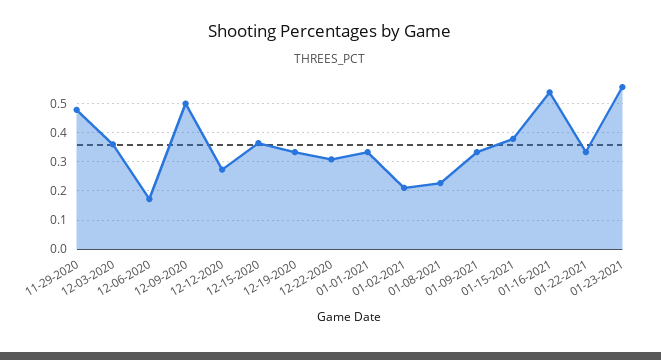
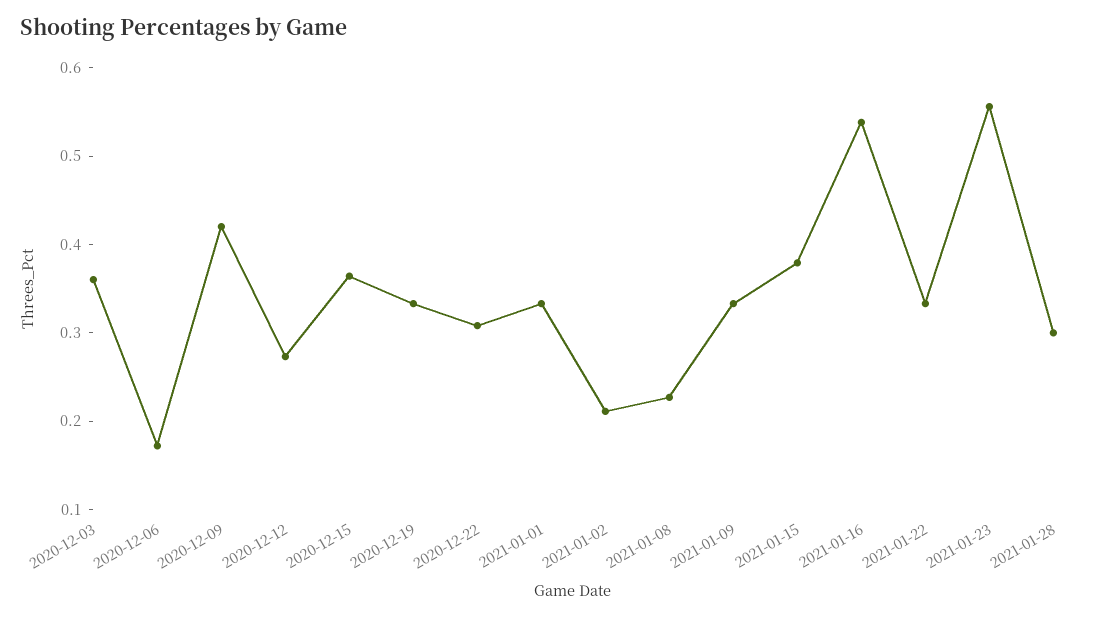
11-29-2020: 0.475 -> none
12-09-2020: 0.5 -> 0.42
2021-01-28: none -> 0.3

